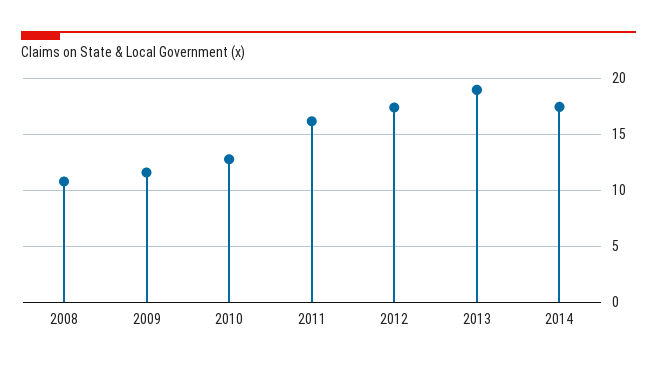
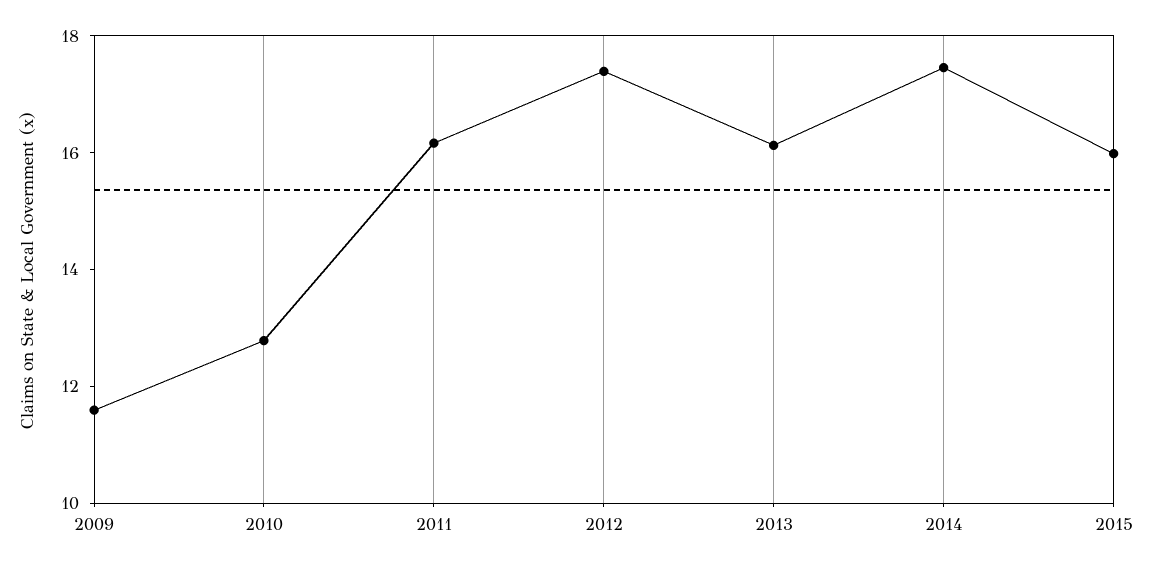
2008: 11 -> none
2013: 19 -> 16
2015: none -> 16

